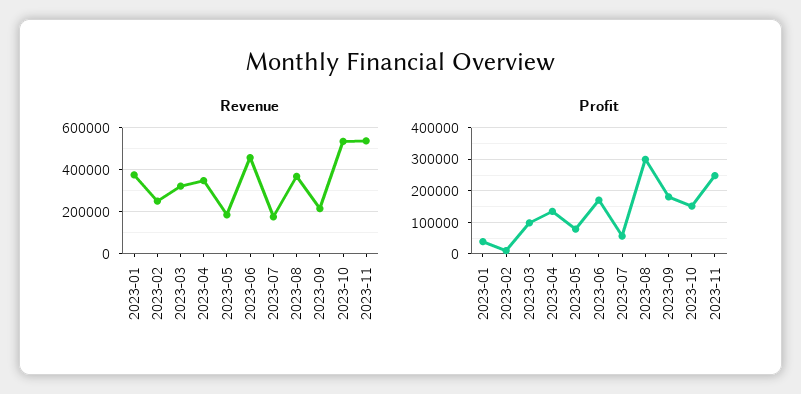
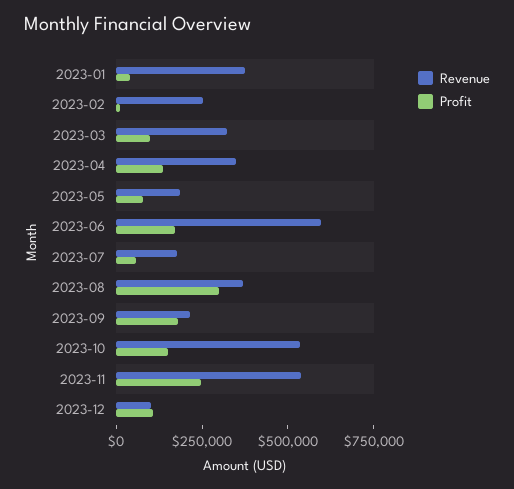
Revenue, 2023-06: 450000 -> 600000
Revenue, 2023-12: none -> 100000
Profit, 2023-12: none -> 100000

